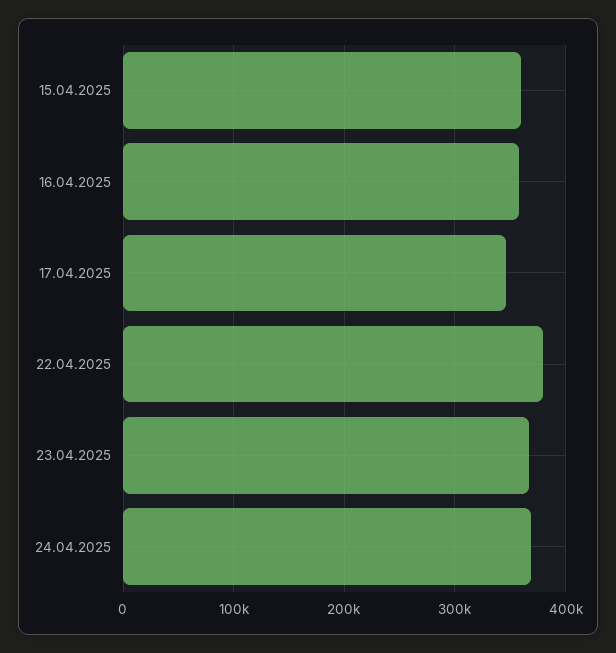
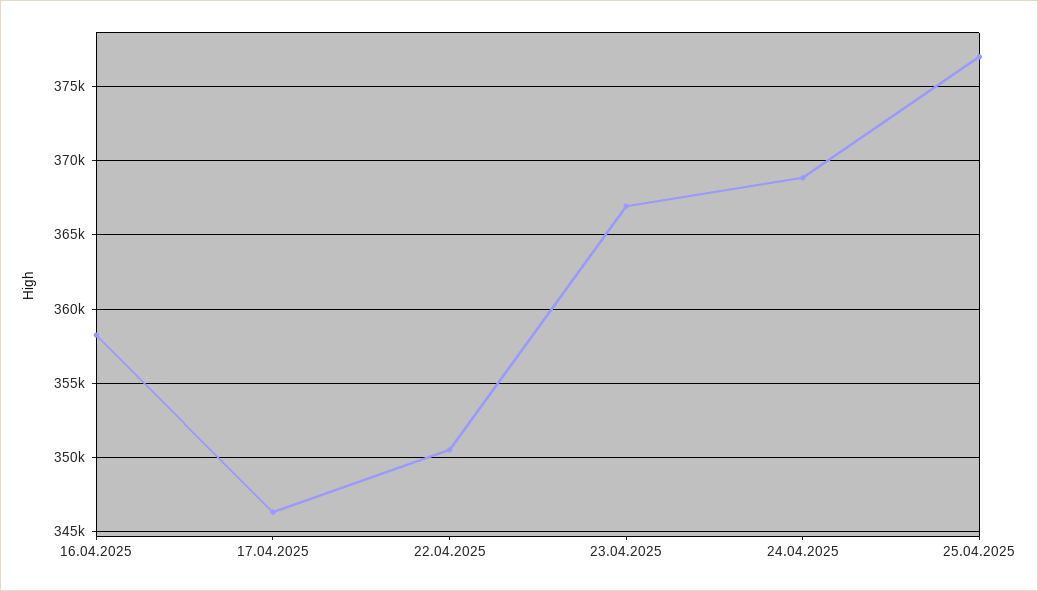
15.04.2025: 360000 -> none
22.04.2025: 380000 -> 350500
25.04.2025: none -> 377000

